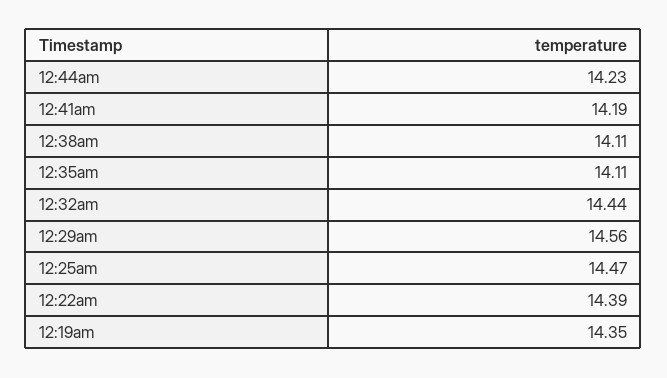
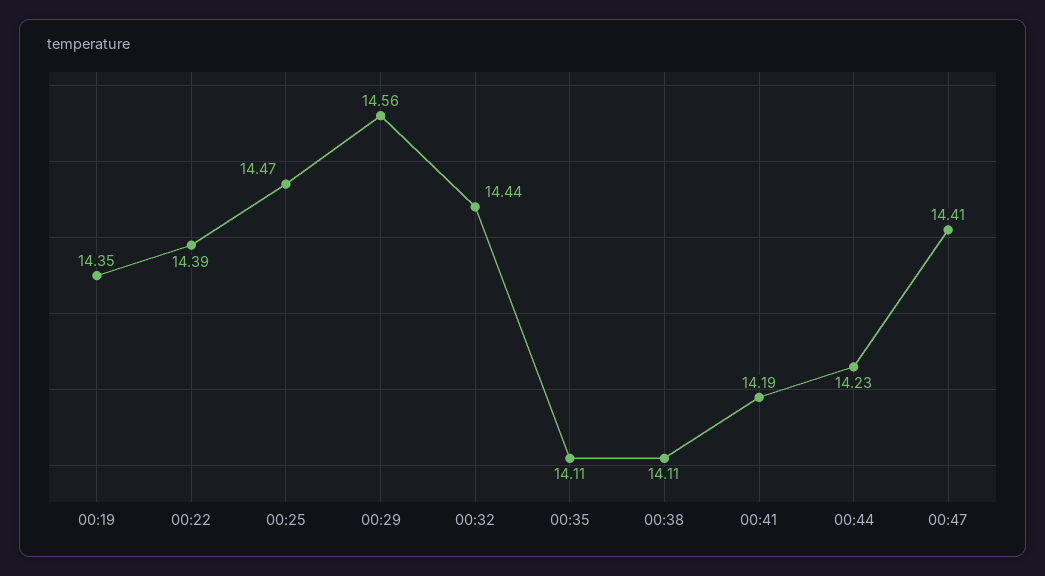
00:47: none -> 14.41

